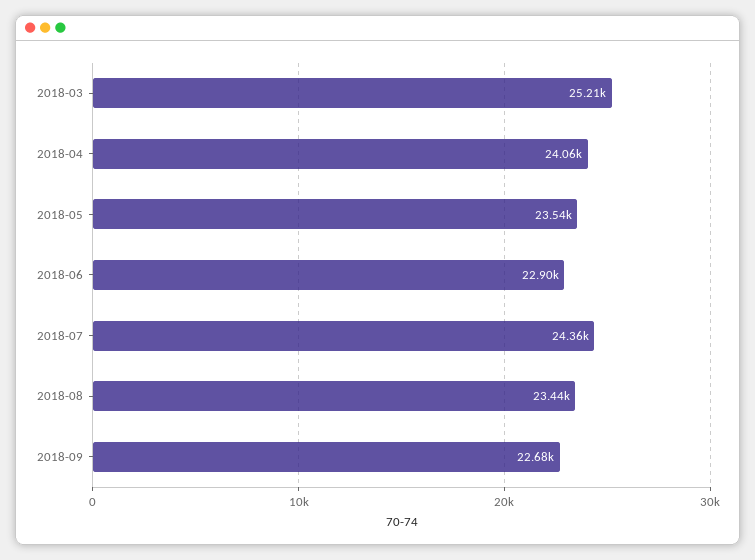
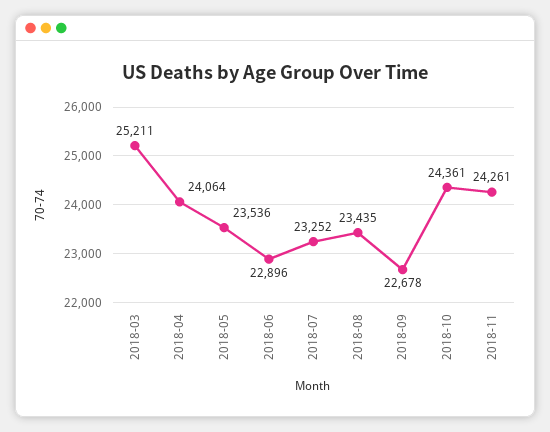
2018-07: 24360 -> 23252
2018-10: none -> 24361
2018-11: none -> 24261

